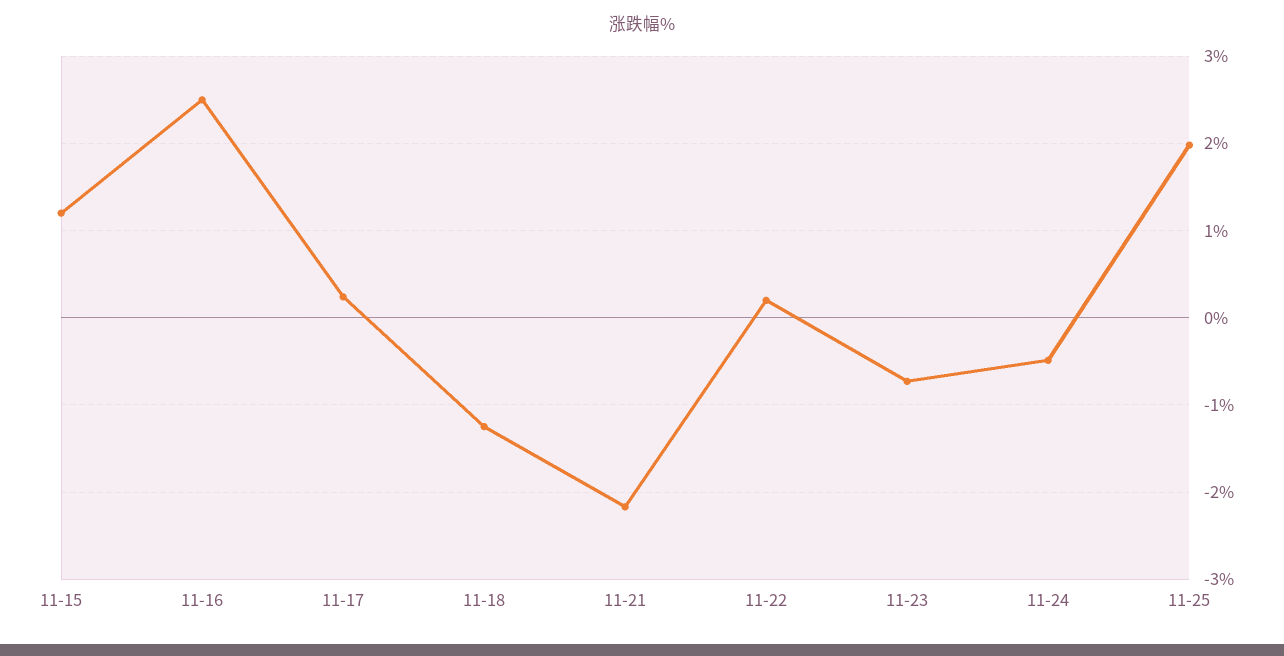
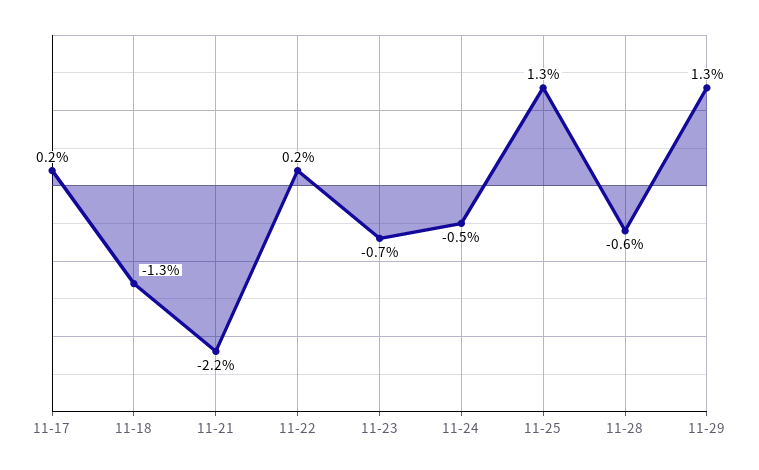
11-15: 1.2 -> none
11-16: 2.5 -> none
11-25: 2 -> 1.3
11-28: none -> -0.6
11-29: none -> 1.3

